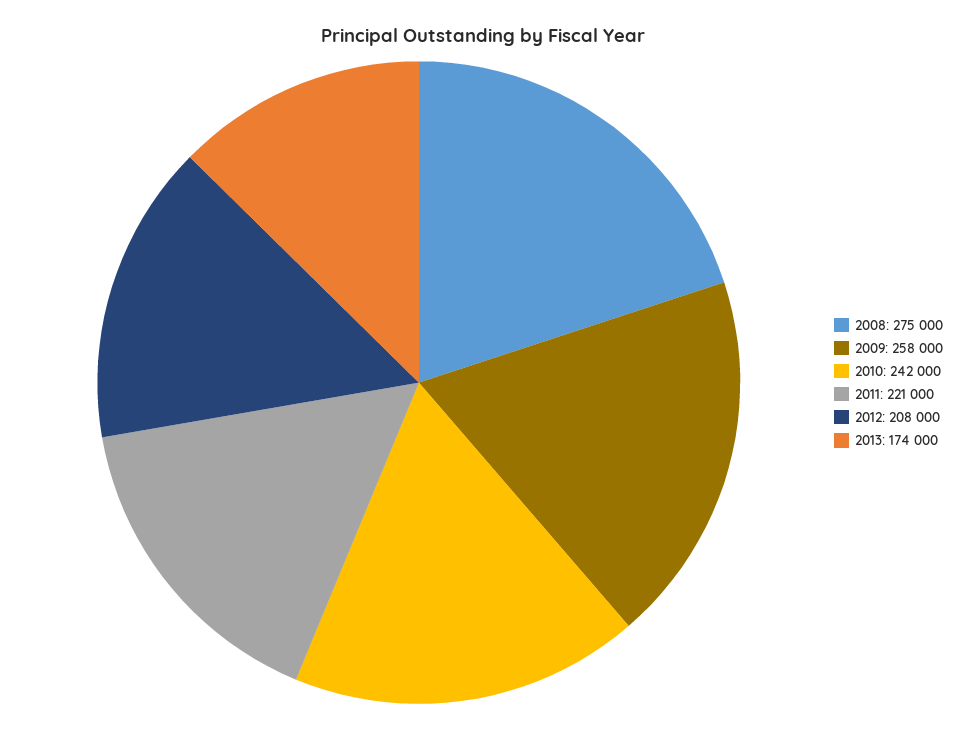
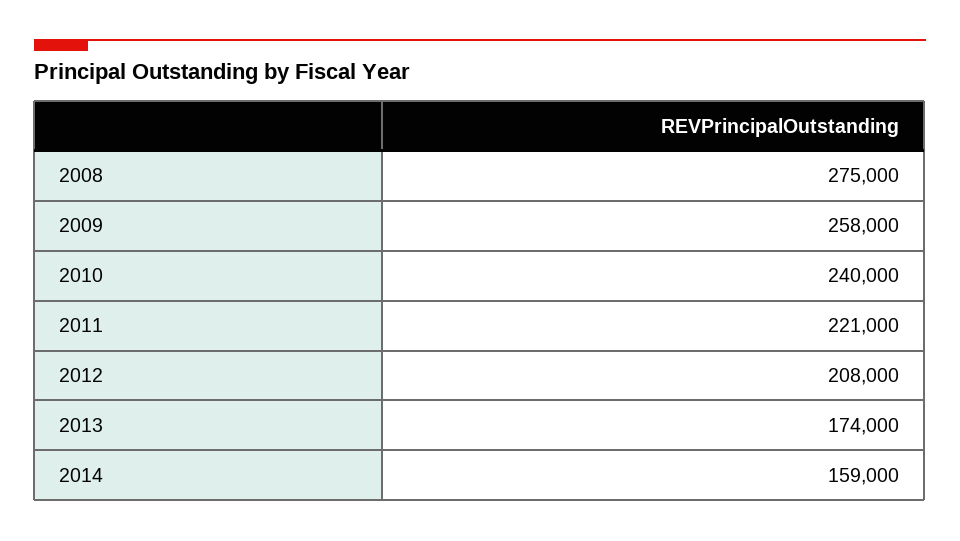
2010: 242000 -> 240000
2014: none -> 159000

